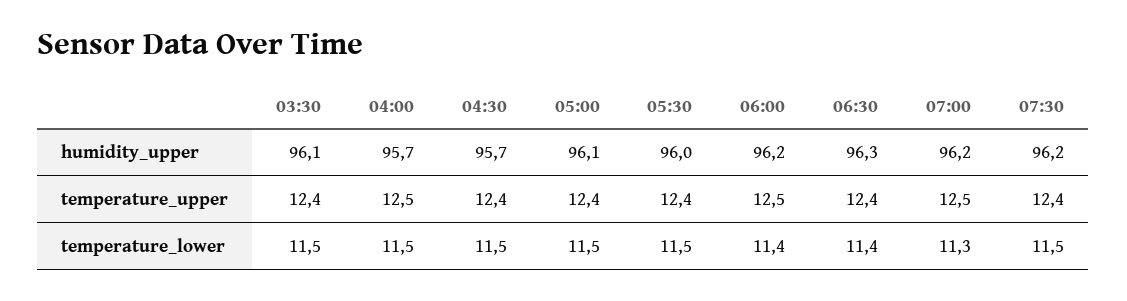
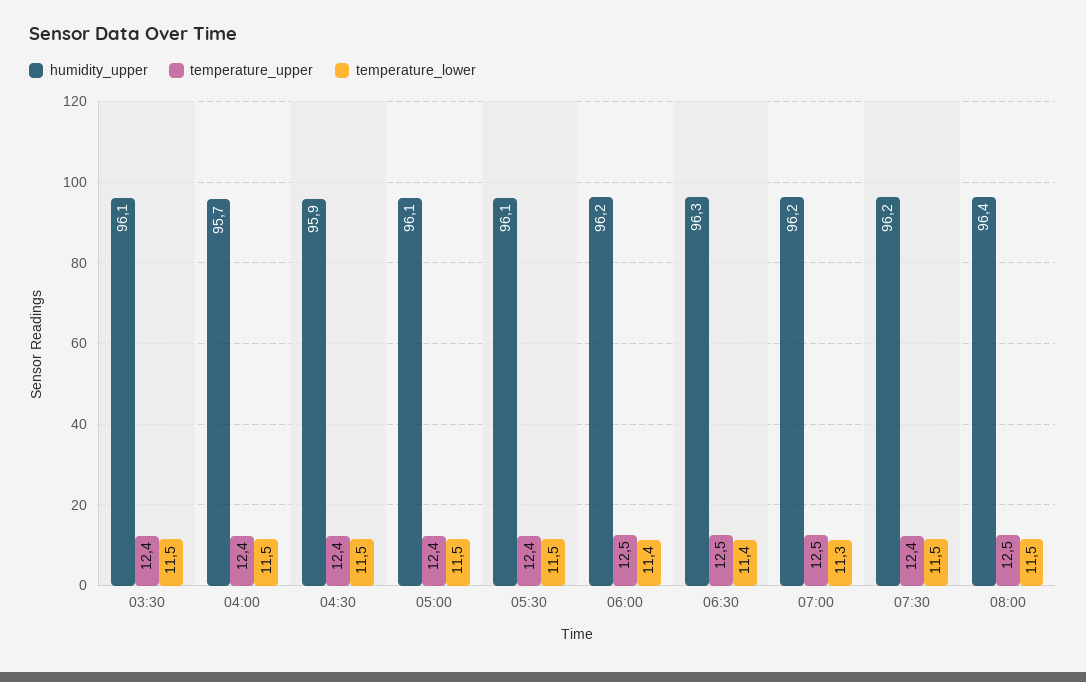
humidity_upper, 04:30: 95.7 -> 95.9
humidity_upper, 05:30: 96 -> 96.1
temperature_upper, 04:00: 12.5 -> 12.4
temperature_upper, 06:30: 12.4 -> 12.5
humidity_upper, 08:00: none -> 96.4
temperature_upper, 08:00: none -> 12.5
temperature_lower, 08:00: none -> 11.5

